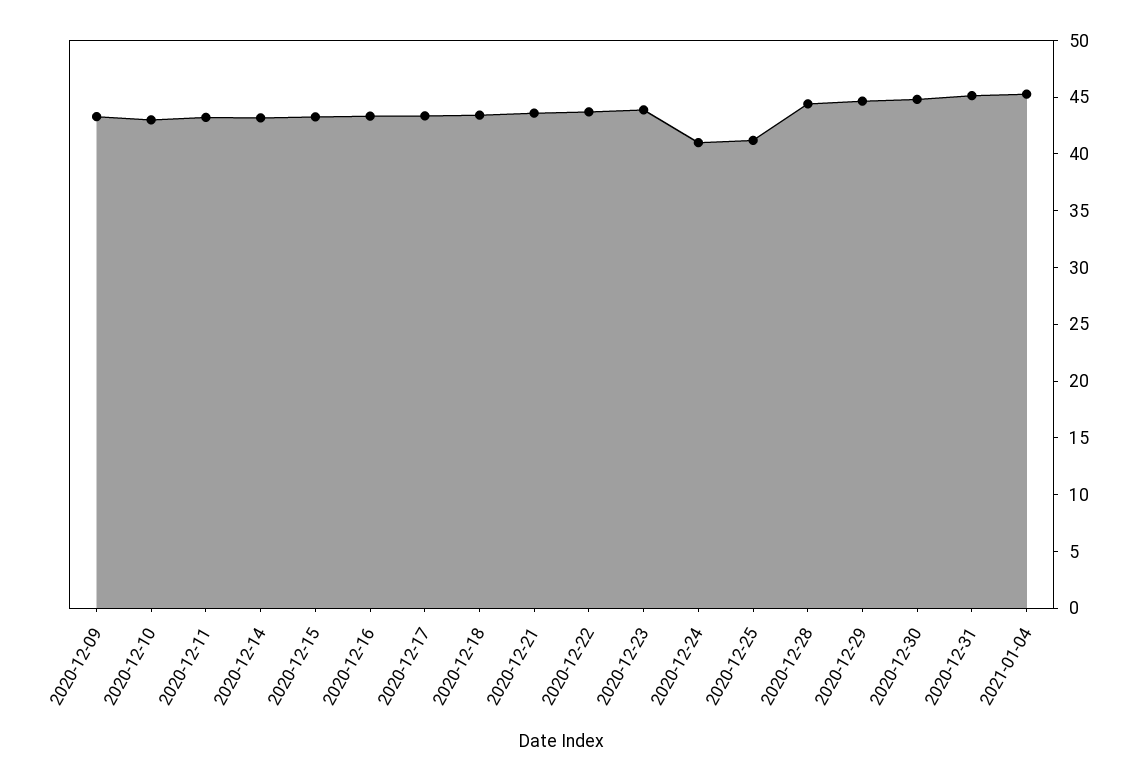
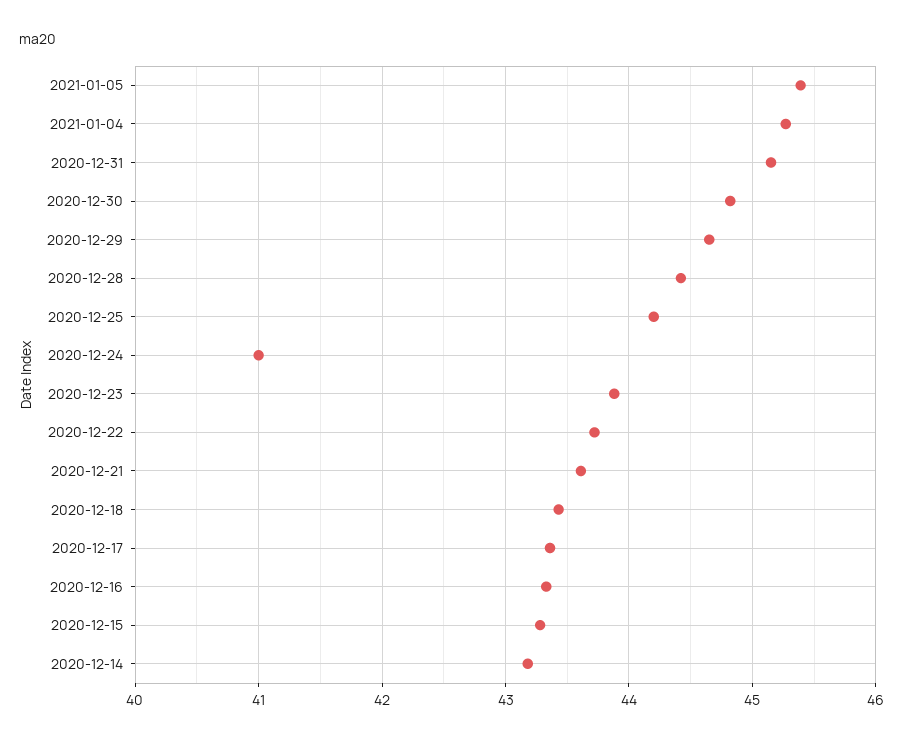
2020-12-09: 43 -> none
2020-12-10: 43 -> none
2020-12-11: 43 -> none
2020-12-25: 41 -> 44.2
2021-01-05: none -> 45.4

